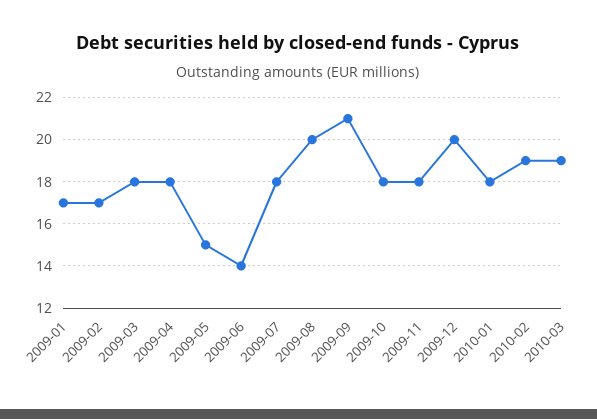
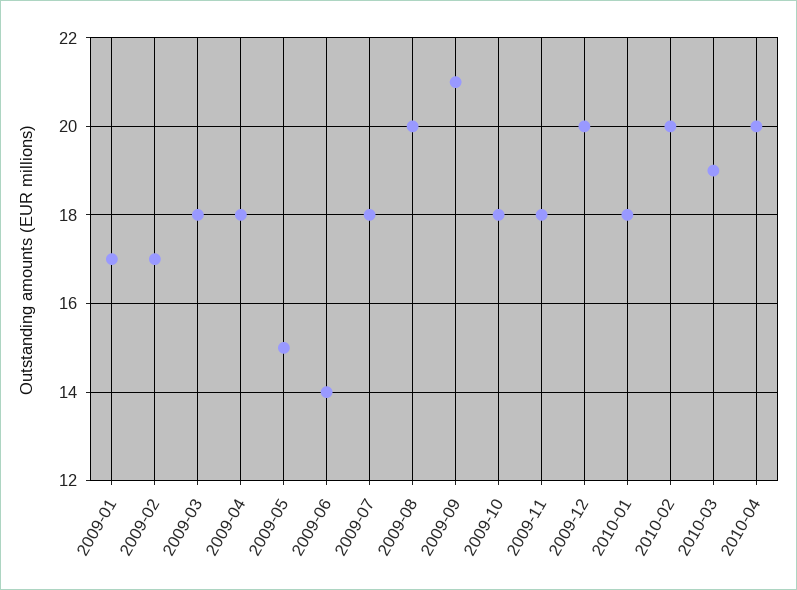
2010-02: 19 -> 20
2010-04: none -> 20

